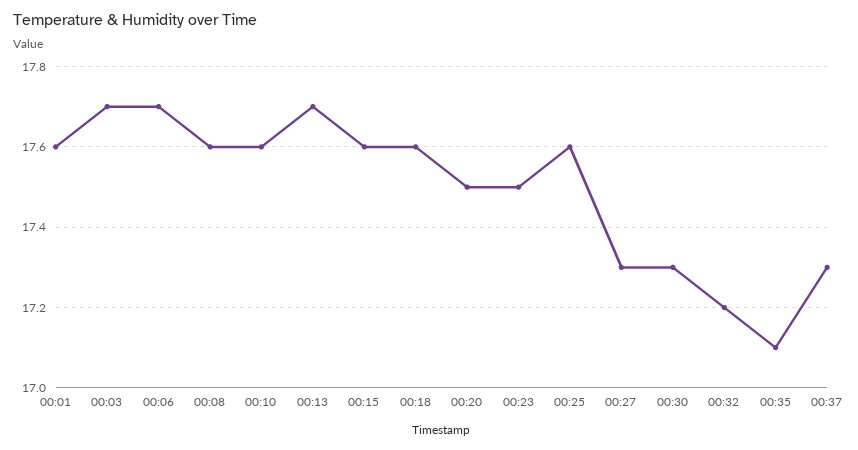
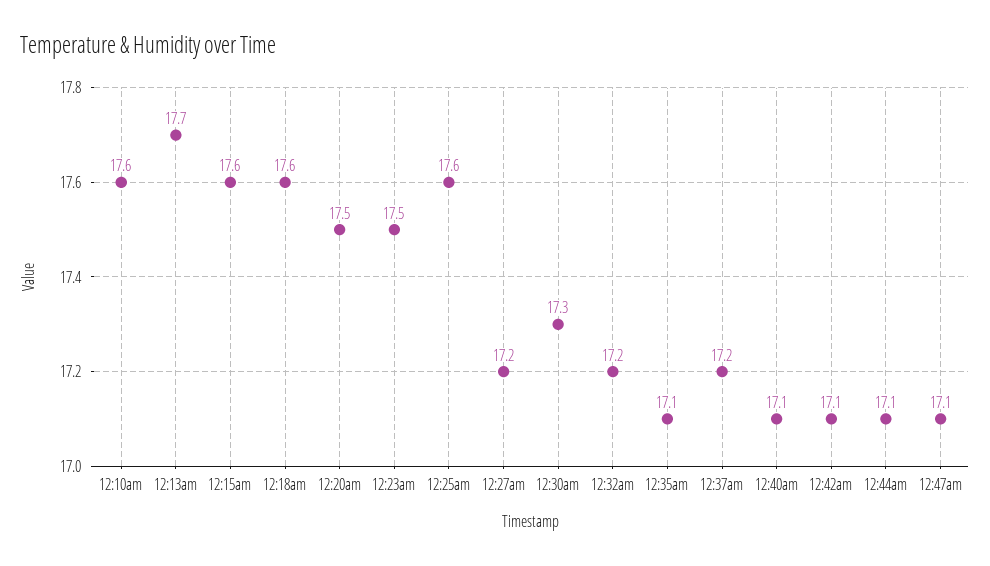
00:01: 17.6 -> none
00:03: 17.7 -> none
00:06: 17.7 -> none
00:08: 17.6 -> none
00:27: 17.3 -> 17.2
00:37: 17.3 -> 17.2
12:40am: none -> 17.1
12:42am: none -> 17.1
12:44am: none -> 17.1
12:47am: none -> 17.1

